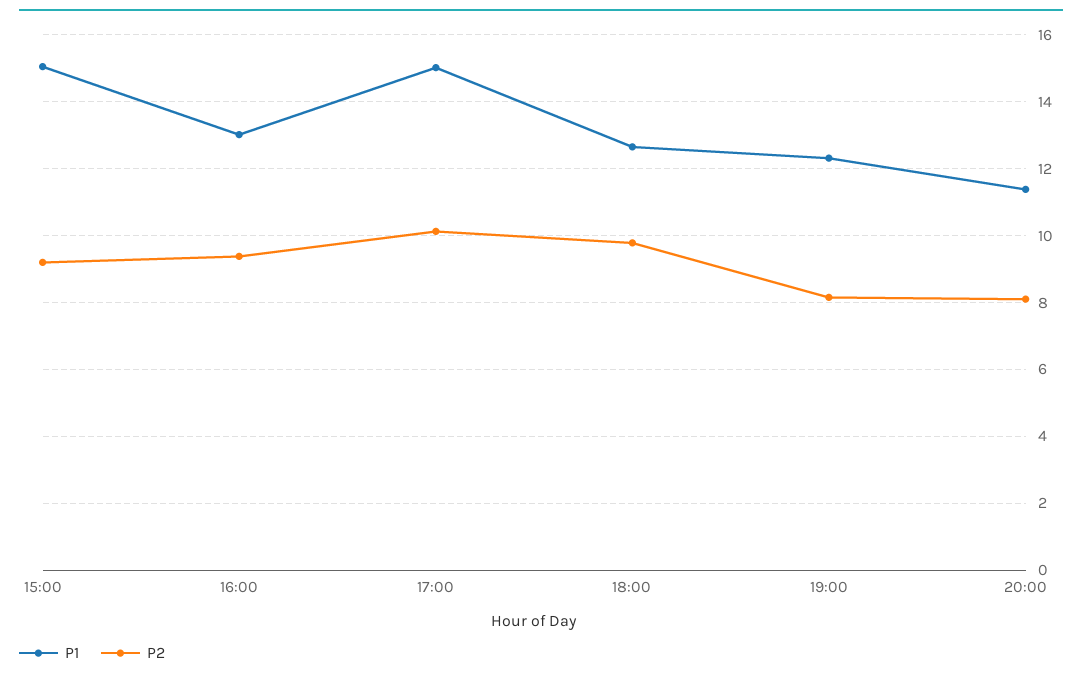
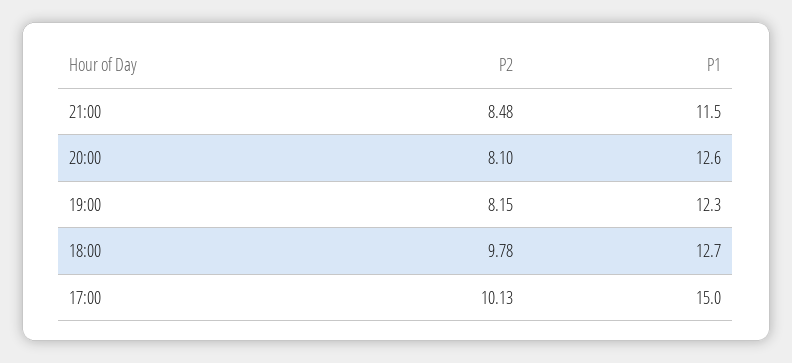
P1, 15:00: 15 -> none
P2, 15:00: 9.2 -> none
P1, 16:00: 13 -> none
P2, 16:00: 9.4 -> none
P1, 20:00: 11.4 -> 12.6
P2, 21:00: none -> 8.48
P1, 21:00: none -> 11.5

